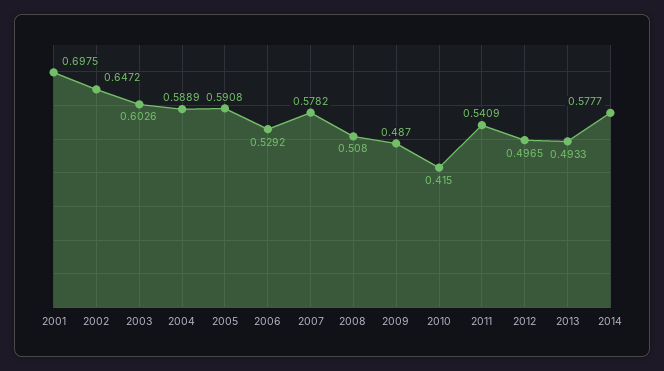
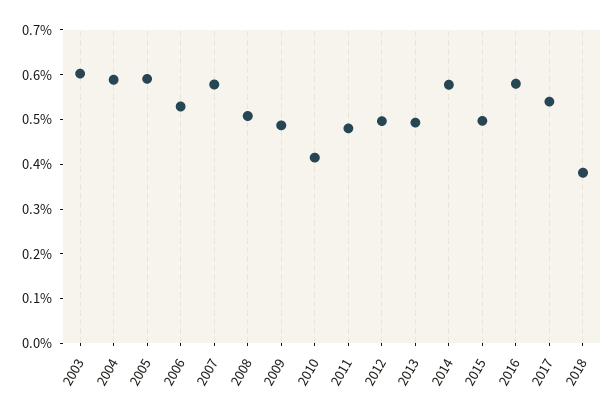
2001: 0.6975 -> none
2002: 0.6472 -> none
2011: 0.5409 -> 0.48
2015: none -> 0.5
2016: none -> 0.58
2017: none -> 0.54
2018: none -> 0.38

